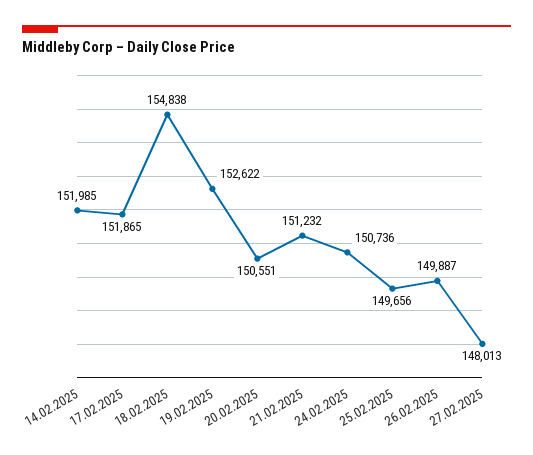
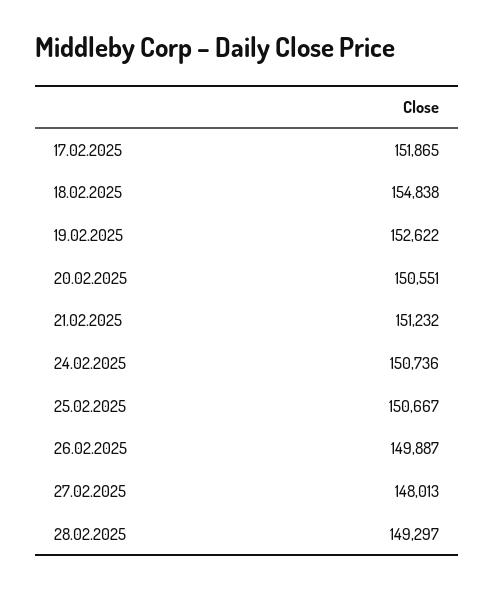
14.02.2025: 151985 -> none
25.02.2025: 149656 -> 150667
28.02.2025: none -> 149297

